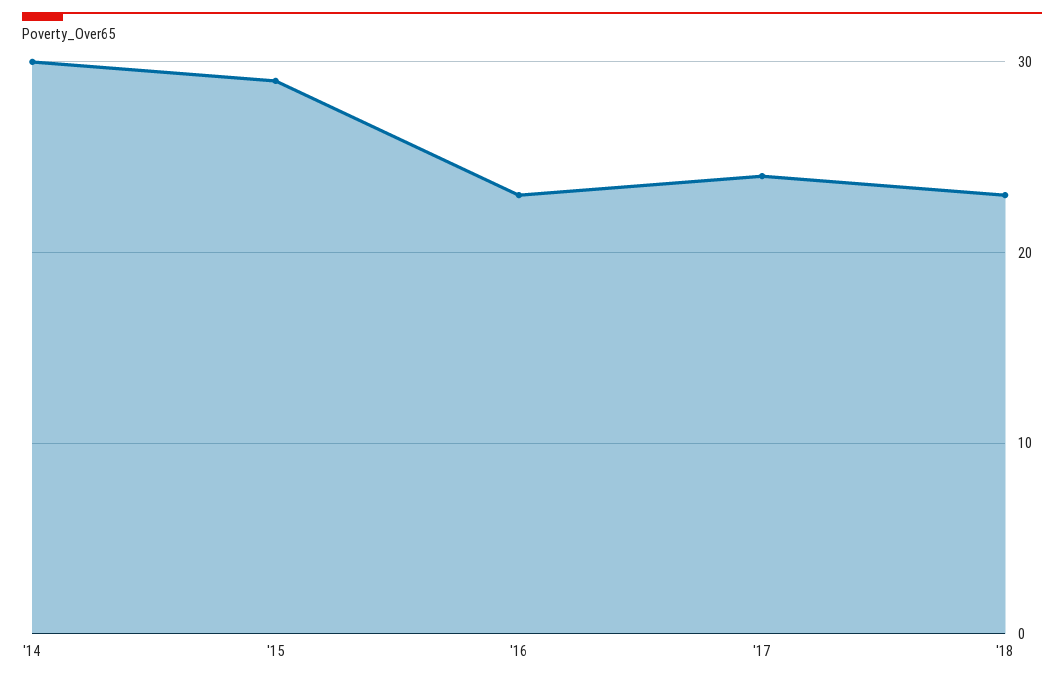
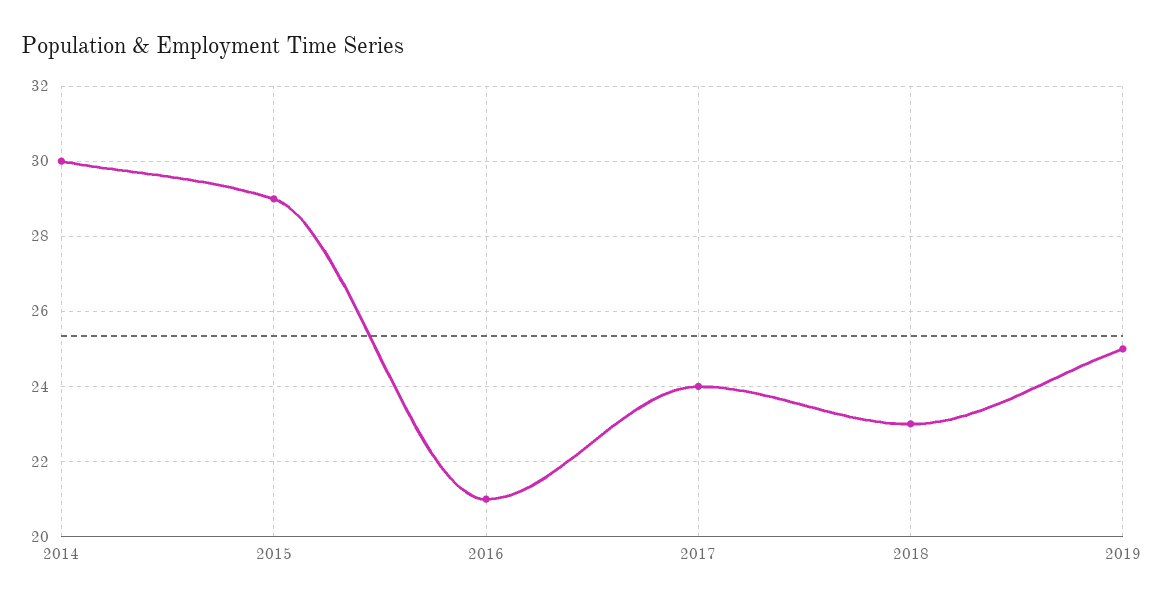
'16: 23 -> 21
2019: none -> 25

